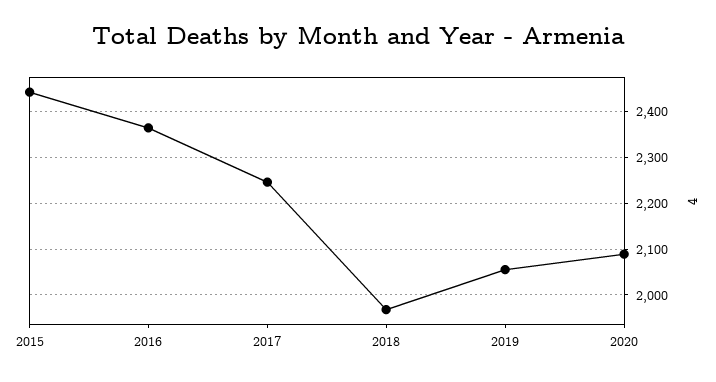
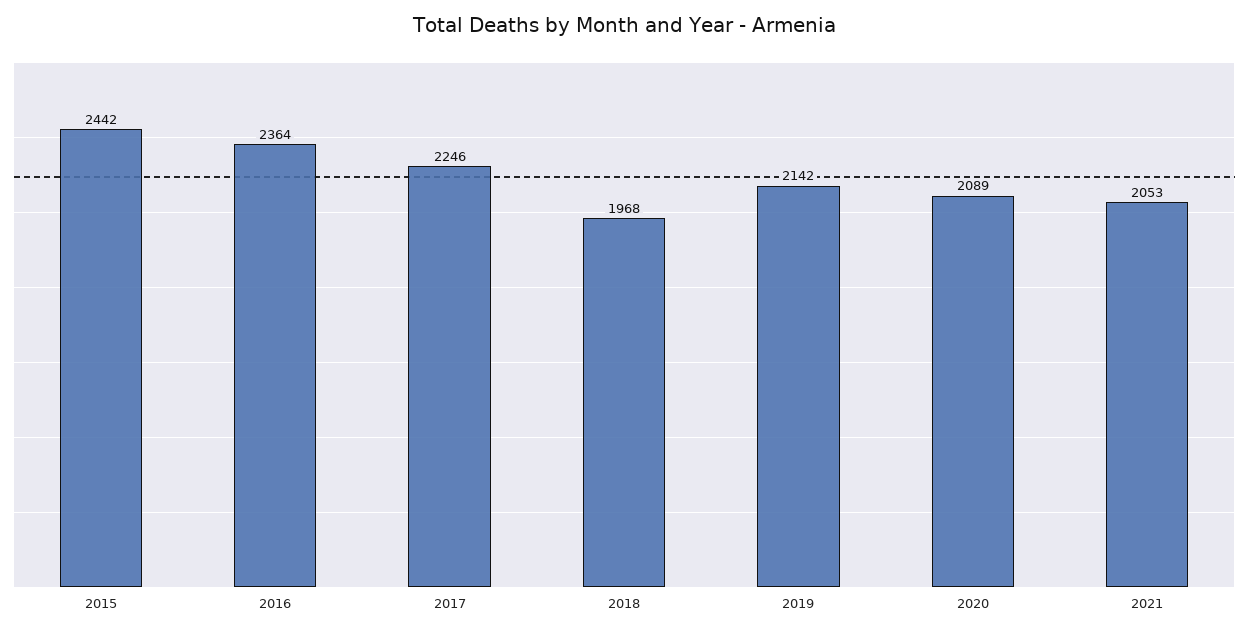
2019: 2060 -> 2142
2021: none -> 2053

